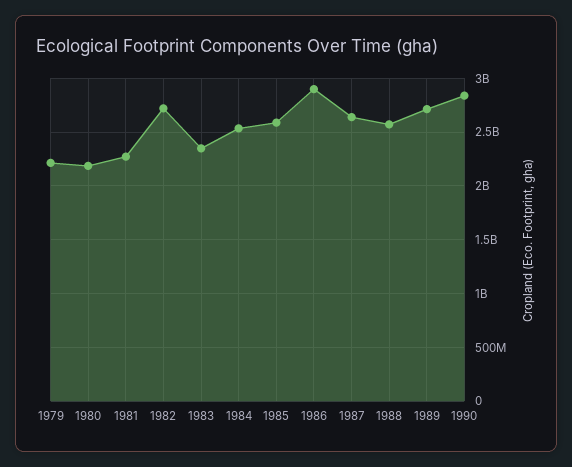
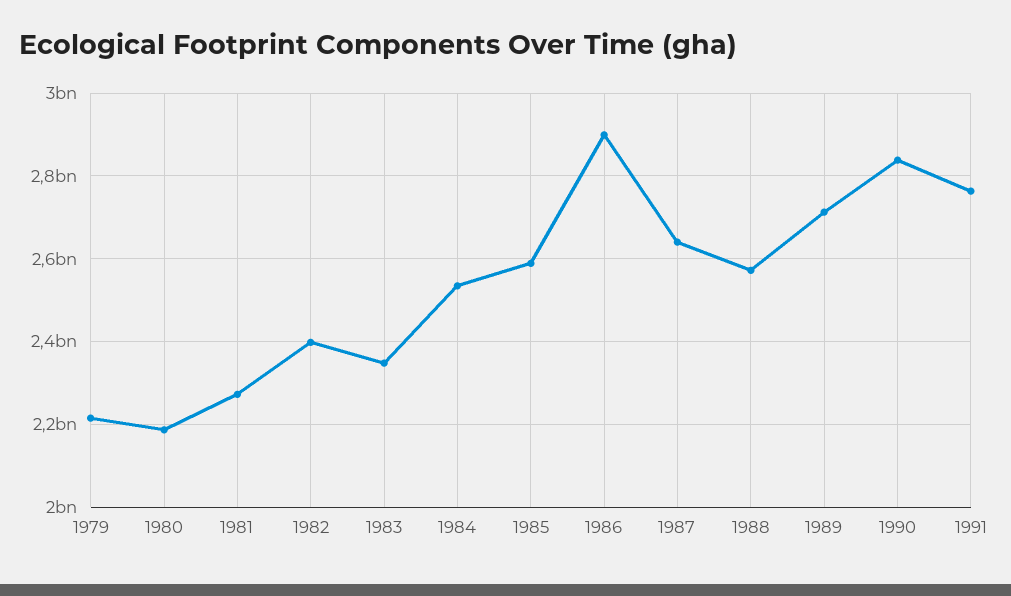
1982: 2700000000 -> 2400000000
1991: none -> 2760000000

